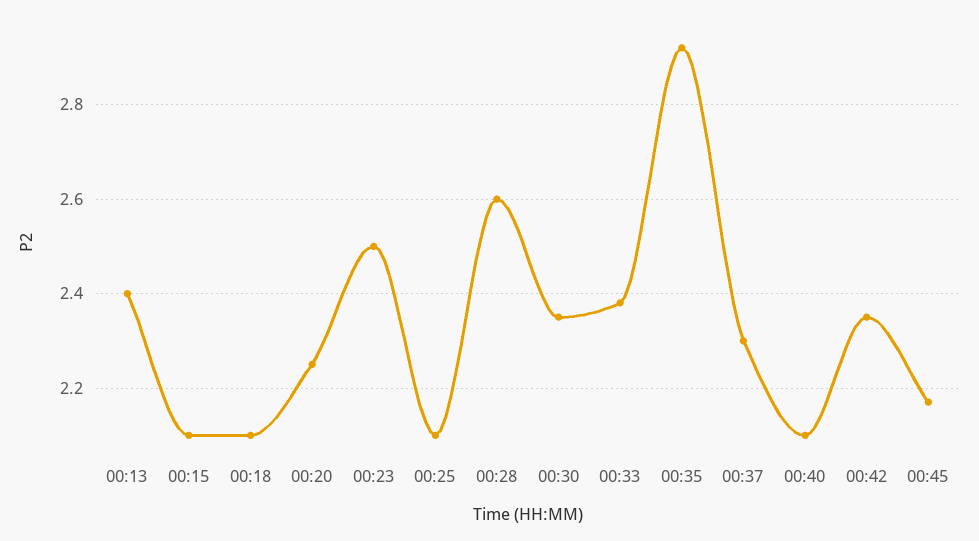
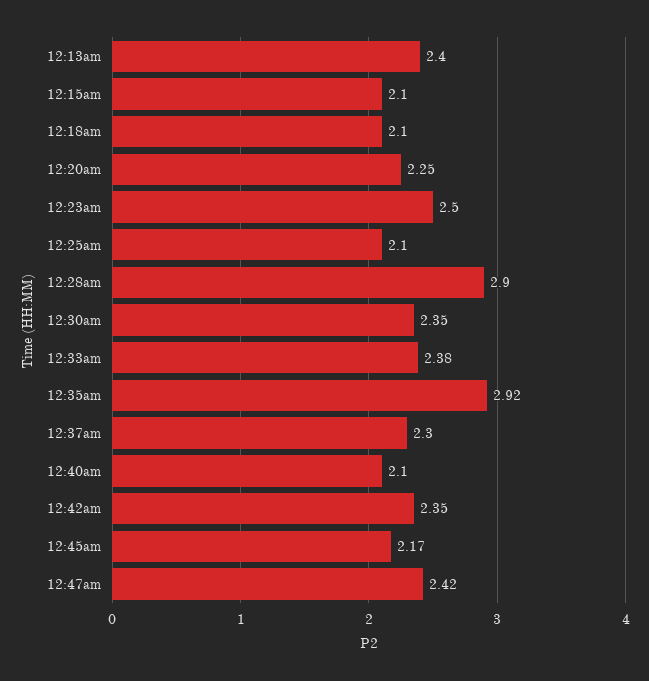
00:28: 2.6 -> 2.9
12:47am: none -> 2.42

